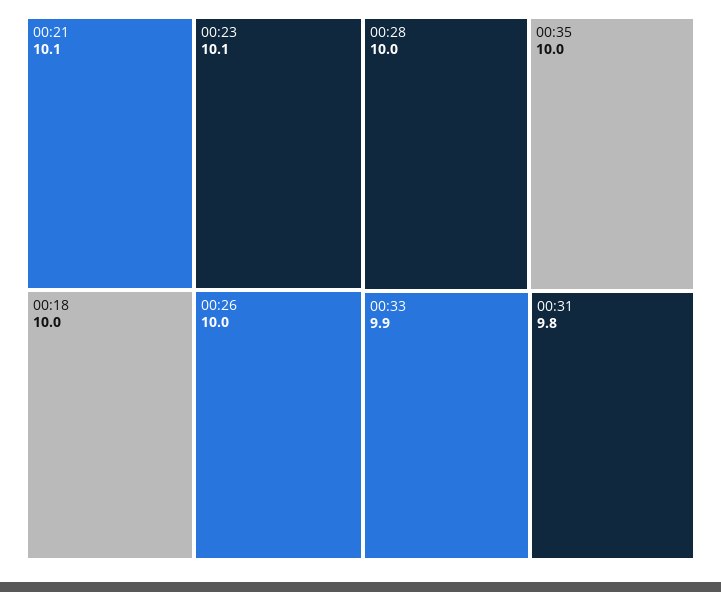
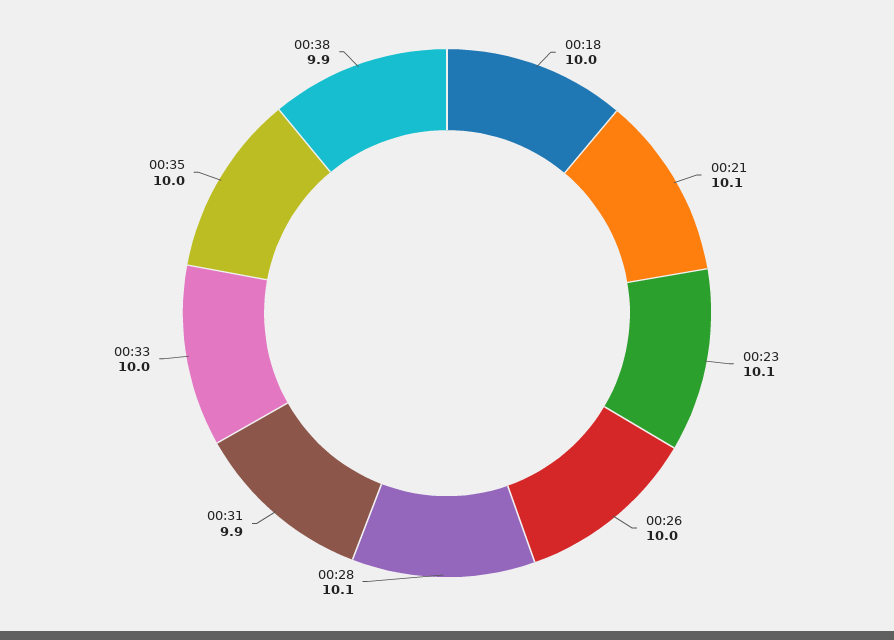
00:28: 10 -> 10.1
00:33: 9.9 -> 10
00:31: 9.8 -> 9.9
00:38: none -> 9.9

